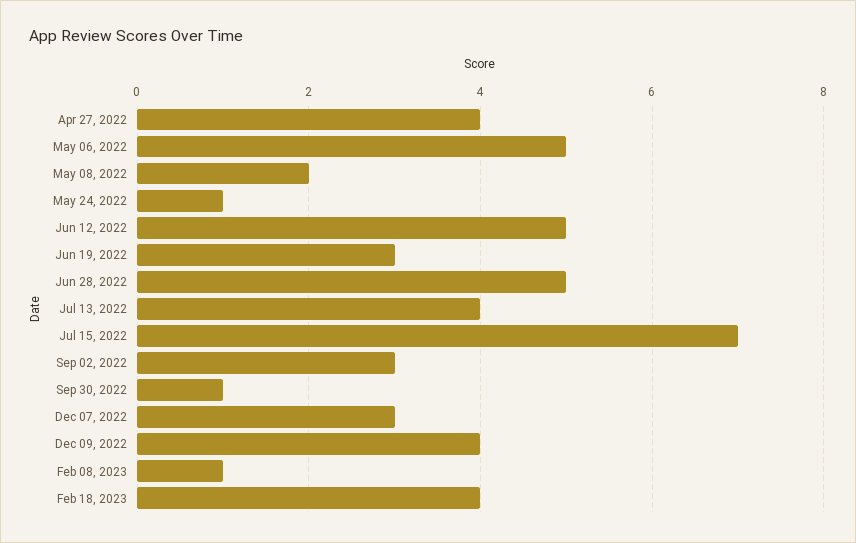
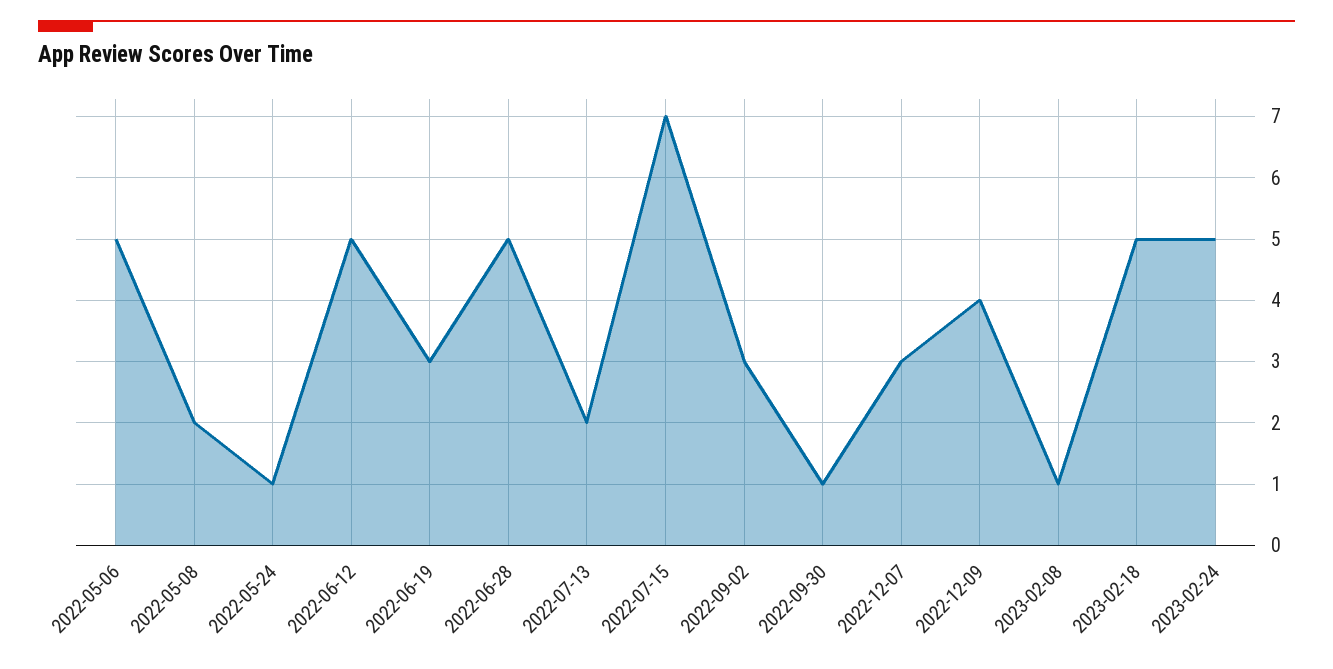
Apr 27, 2022: 4 -> none
Jul 13, 2022: 4 -> 2
Feb 18, 2023: 4 -> 5
2023-02-24: none -> 5

